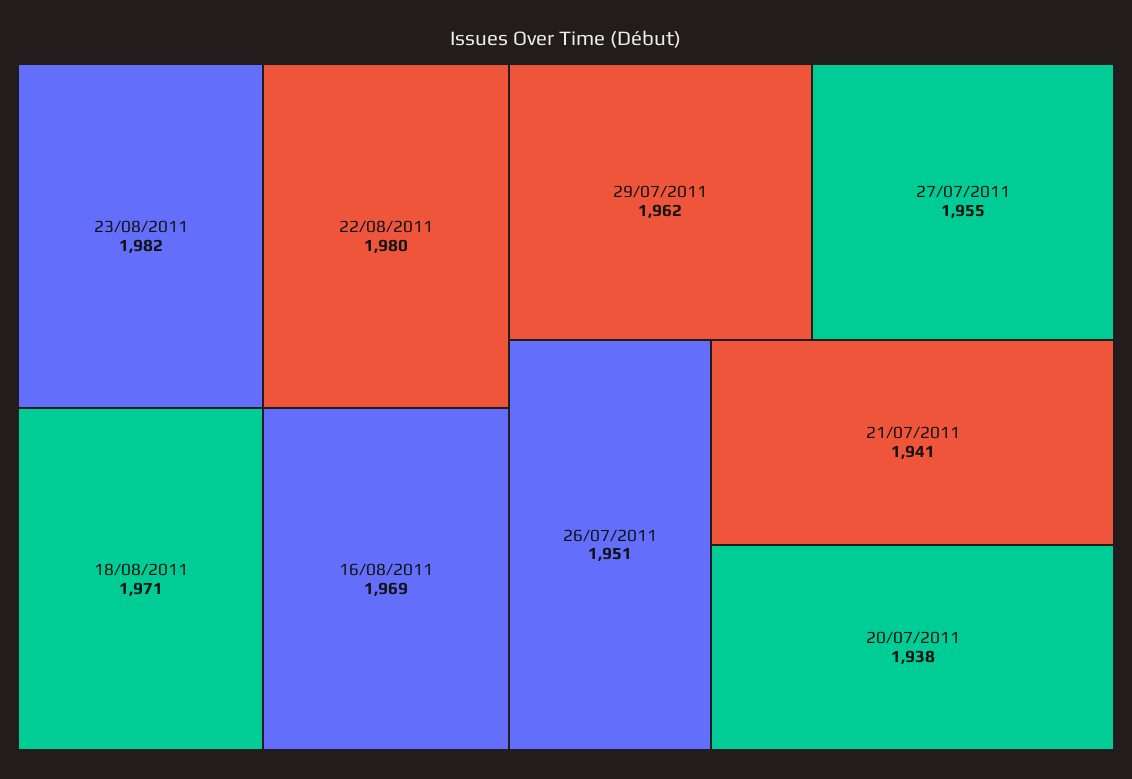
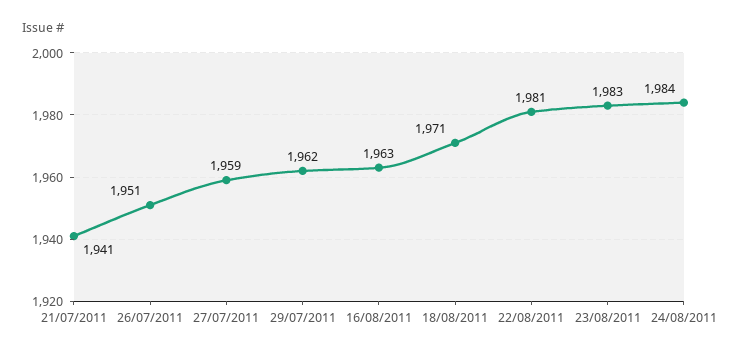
23/08/2011: 1982 -> 1983
22/08/2011: 1980 -> 1981
16/08/2011: 1969 -> 1963
27/07/2011: 1955 -> 1959
20/07/2011: 1938 -> none
24/08/2011: none -> 1984

